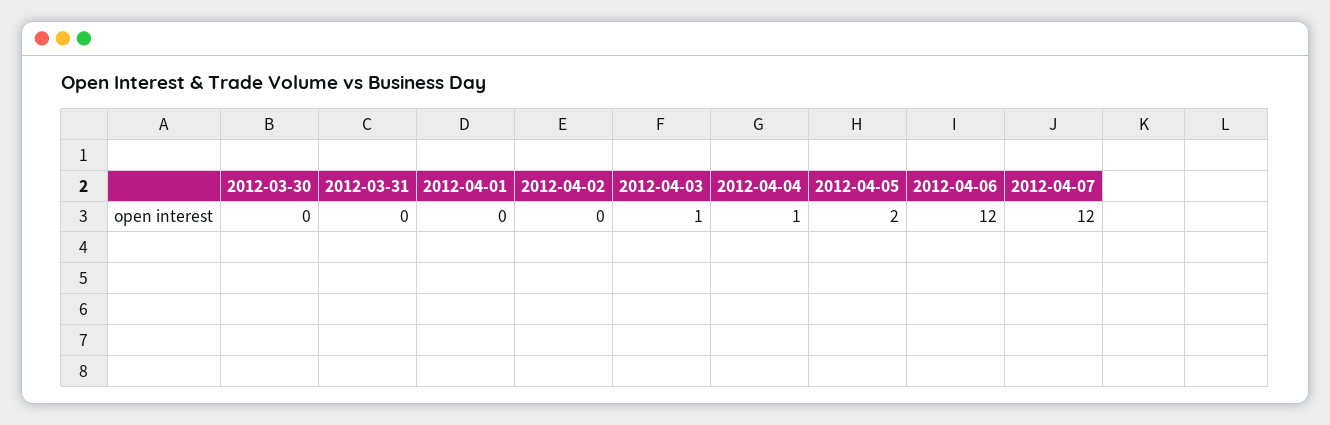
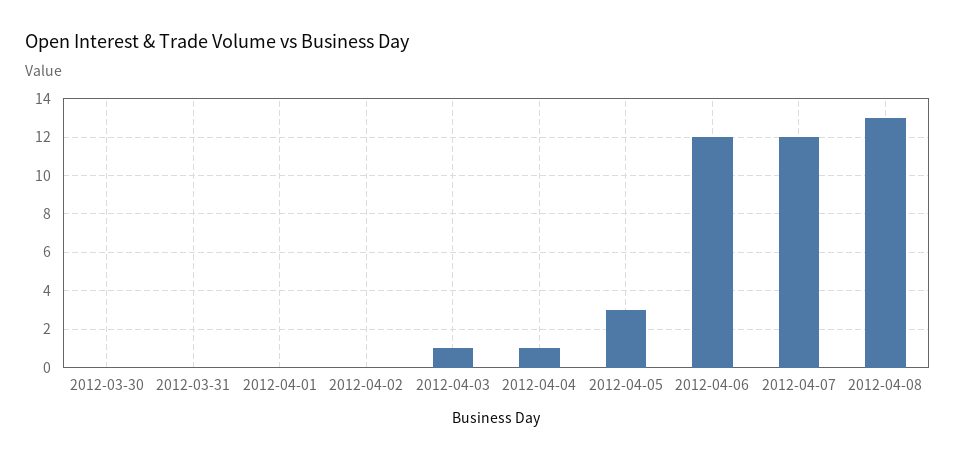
2012-04-05: 2 -> 3
2012-04-08: none -> 13

